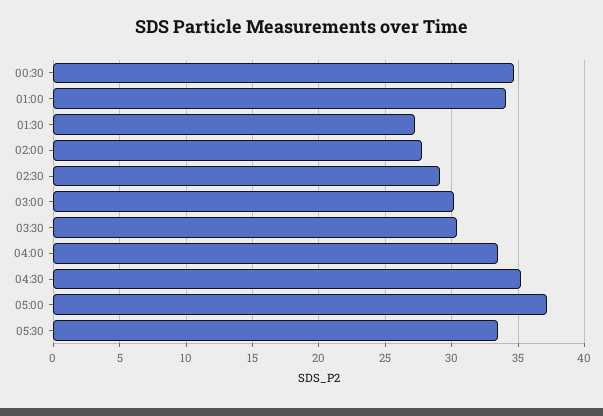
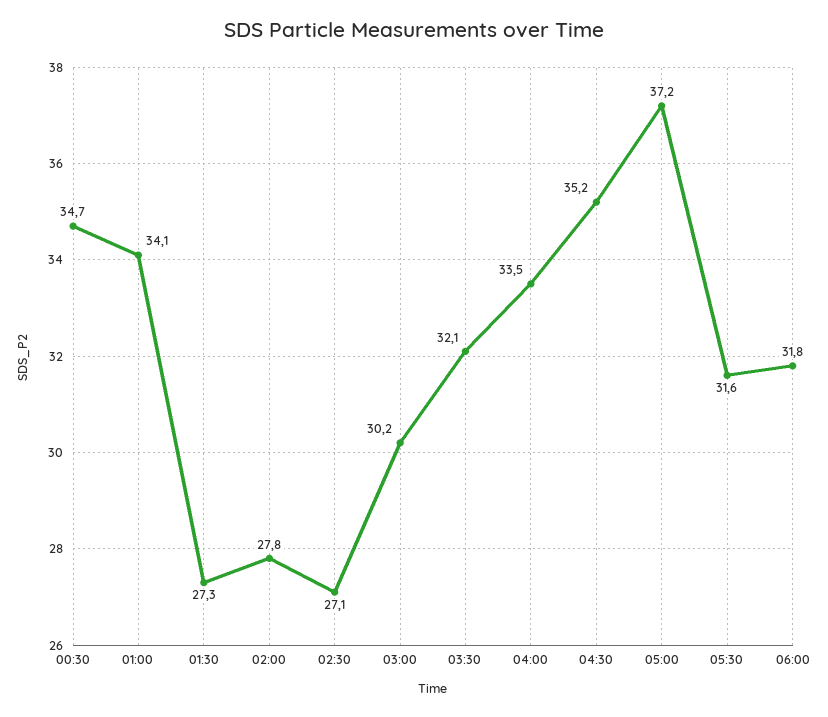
02:30: 29 -> 27.1
03:30: 30.5 -> 32.1
05:30: 33.5 -> 31.6
06:00: none -> 31.8

